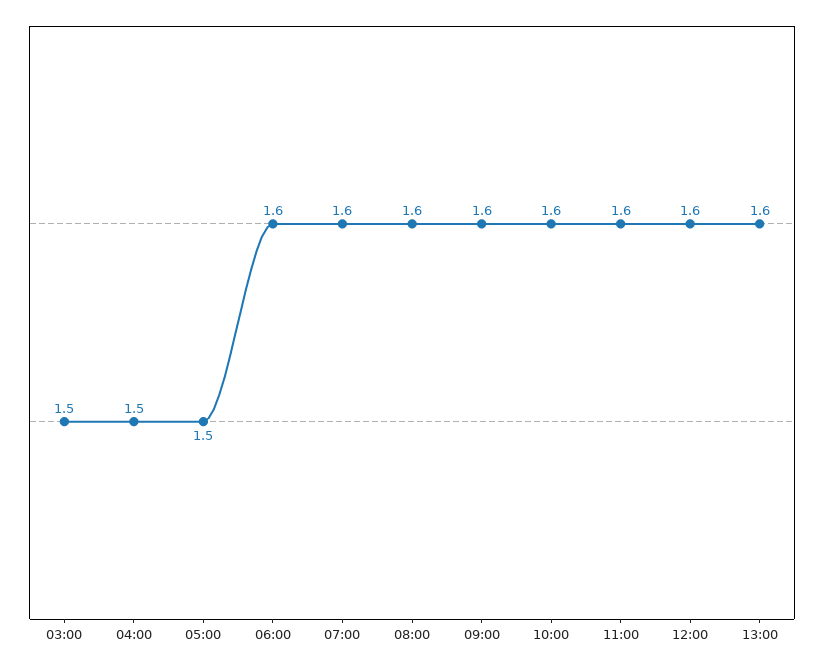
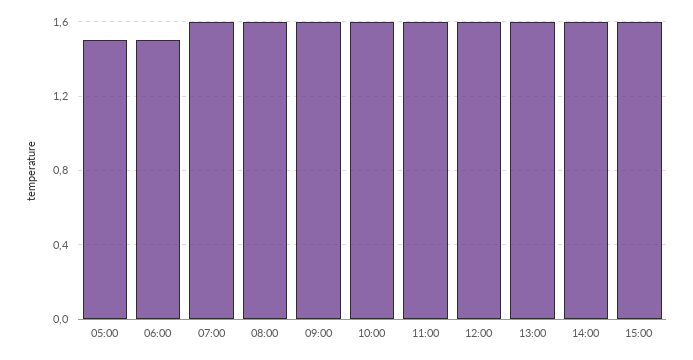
03:00: 1.5 -> none
04:00: 1.5 -> none
06:00: 1.6 -> 1.5
14:00: none -> 1.6
15:00: none -> 1.6

